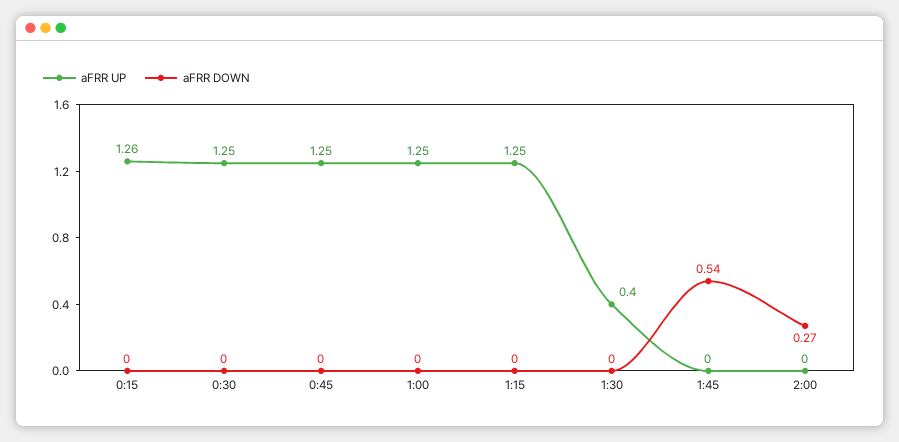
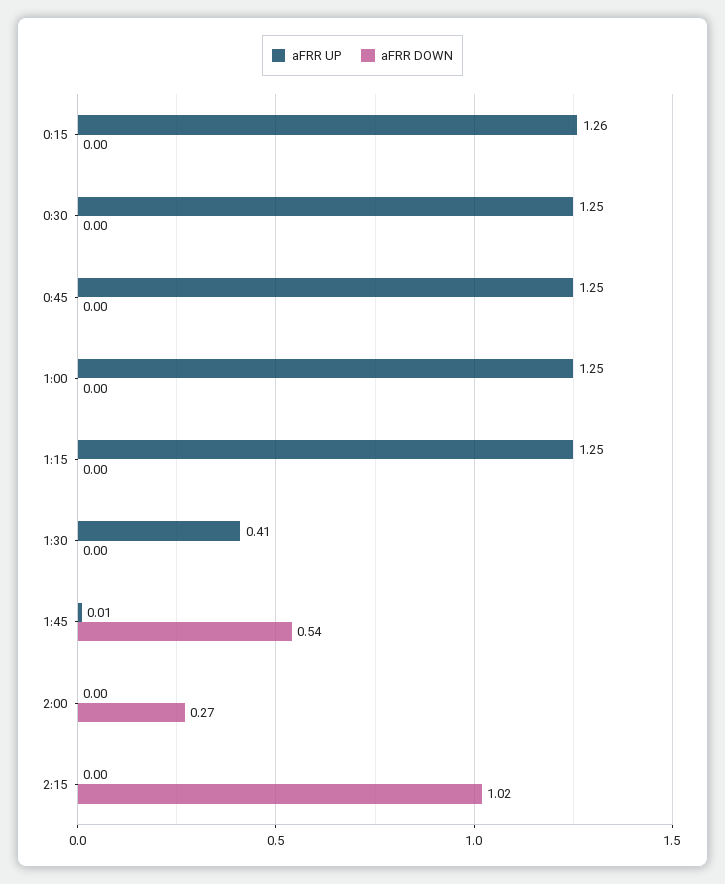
aFRR UP, 1:30: 0.4 -> 0.41
aFRR UP, 1:45: 0 -> 0.01
aFRR UP, 2:15: none -> 0
aFRR DOWN, 2:15: none -> 1.02

